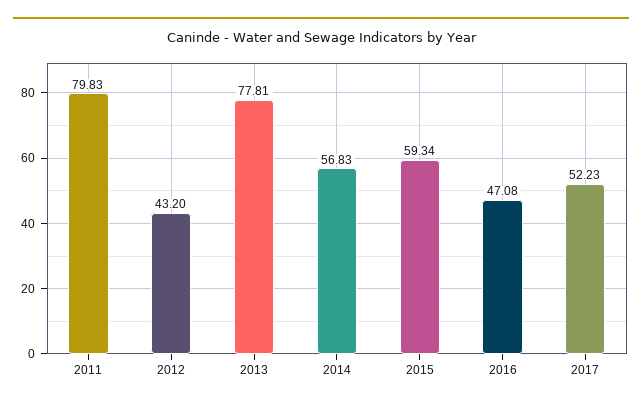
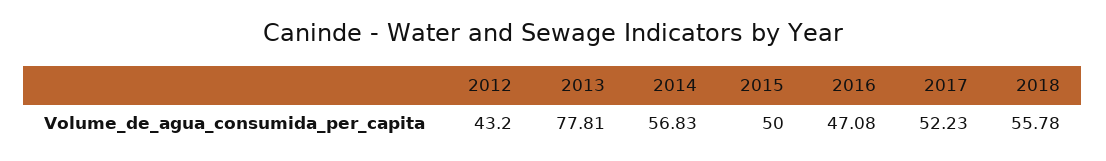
2011: 79.83 -> none
2015: 59.34 -> 50
2018: none -> 55.78

